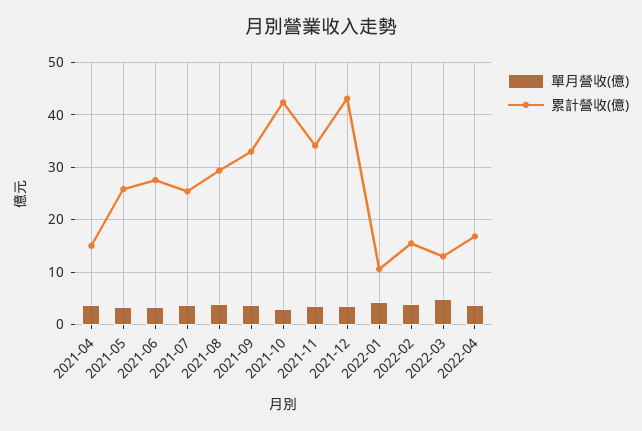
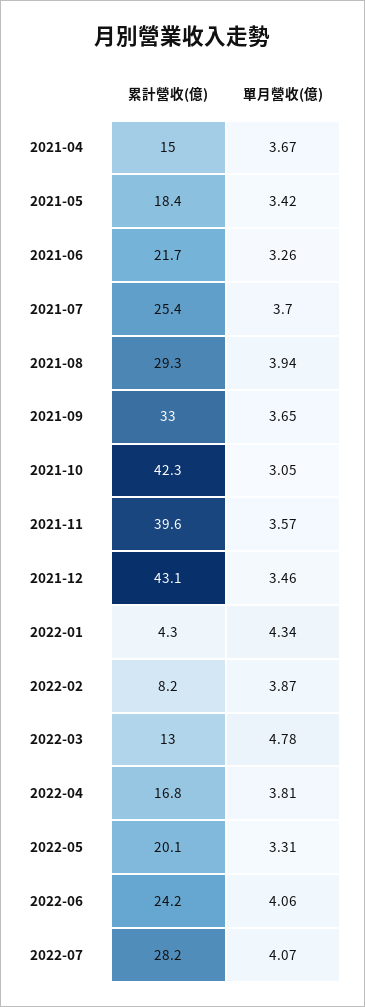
累計營收(億), 2021-05: 26 -> 18.4
累計營收(億), 2021-06: 28 -> 21.7
累計營收(億), 2021-11: 34 -> 39.6
累計營收(億), 2022-01: 10 -> 4.3
累計營收(億), 2022-02: 16 -> 8.2
累計營收(億), 2022-05: none -> 20.1
單月營收(億), 2022-05: none -> 3.31
累計營收(億), 2022-06: none -> 24.2
單月營收(億), 2022-06: none -> 4.06
累計營收(億), 2022-07: none -> 28.2
單月營收(億), 2022-07: none -> 4.07

